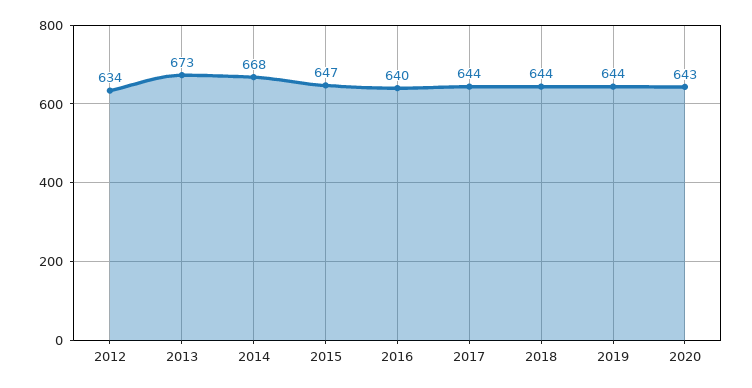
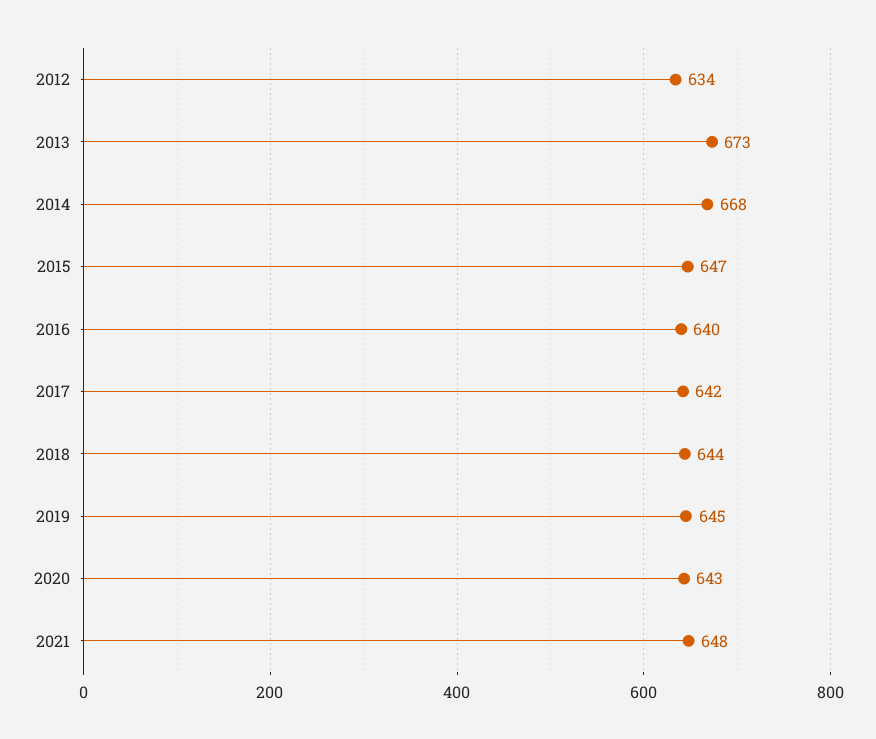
2017: 644 -> 642
2019: 644 -> 645
2021: none -> 648

